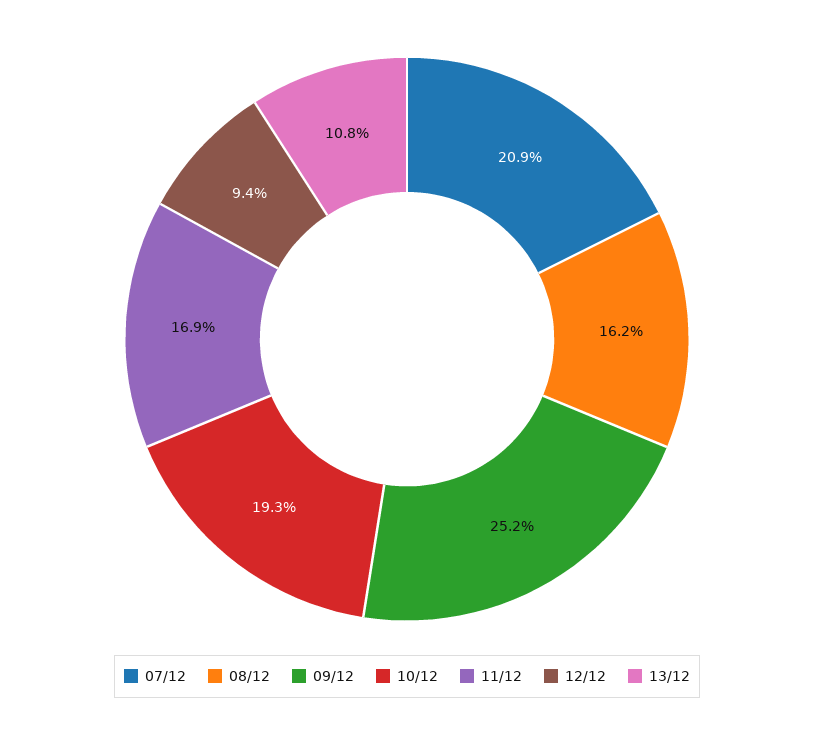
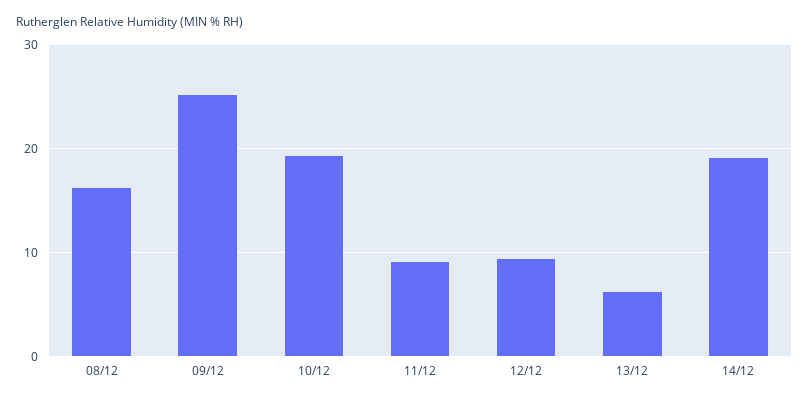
07/12: 20.9 -> none
11/12: 16.9 -> 9
13/12: 10.8 -> 6
14/12: none -> 19

